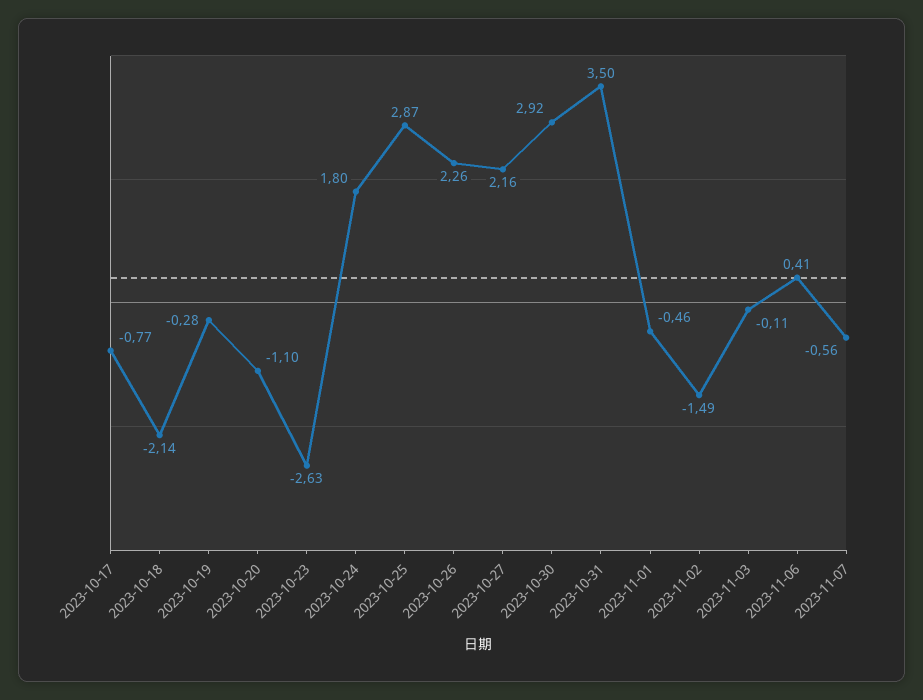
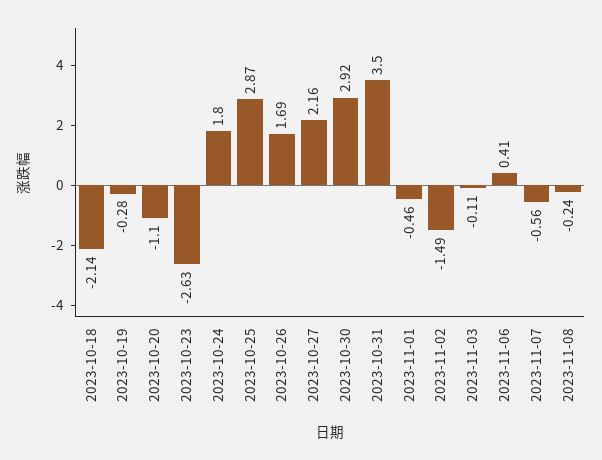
2023-10-17: -0.77 -> none
2023-10-26: 2.26 -> 1.69
2023-11-08: none -> -0.24

